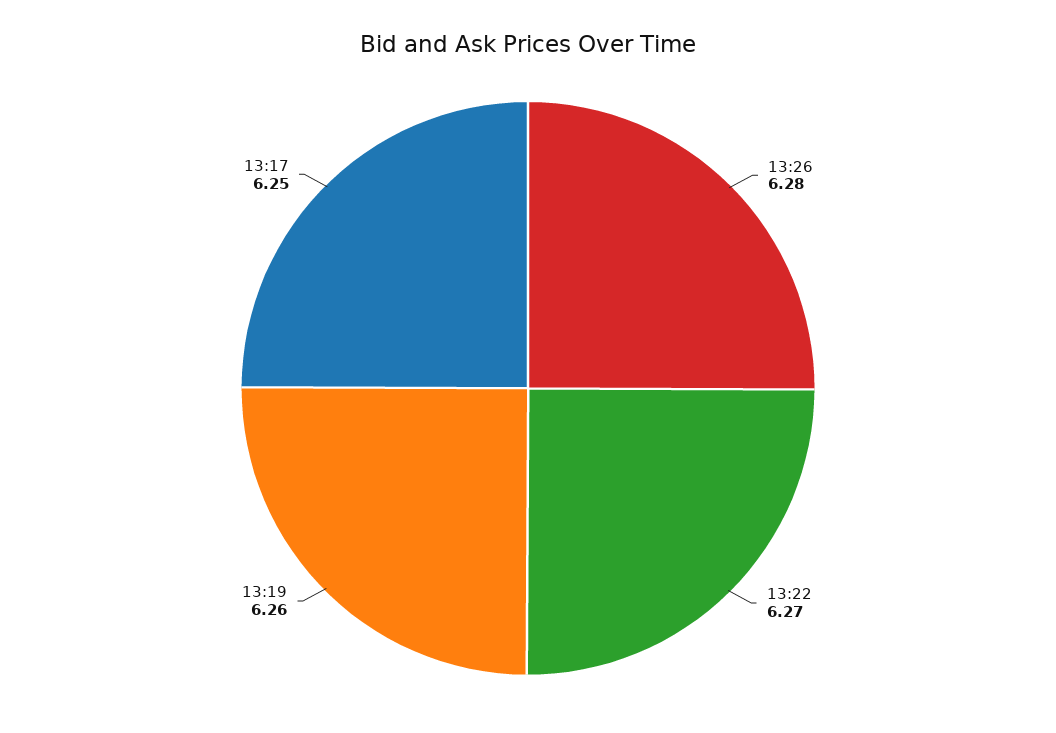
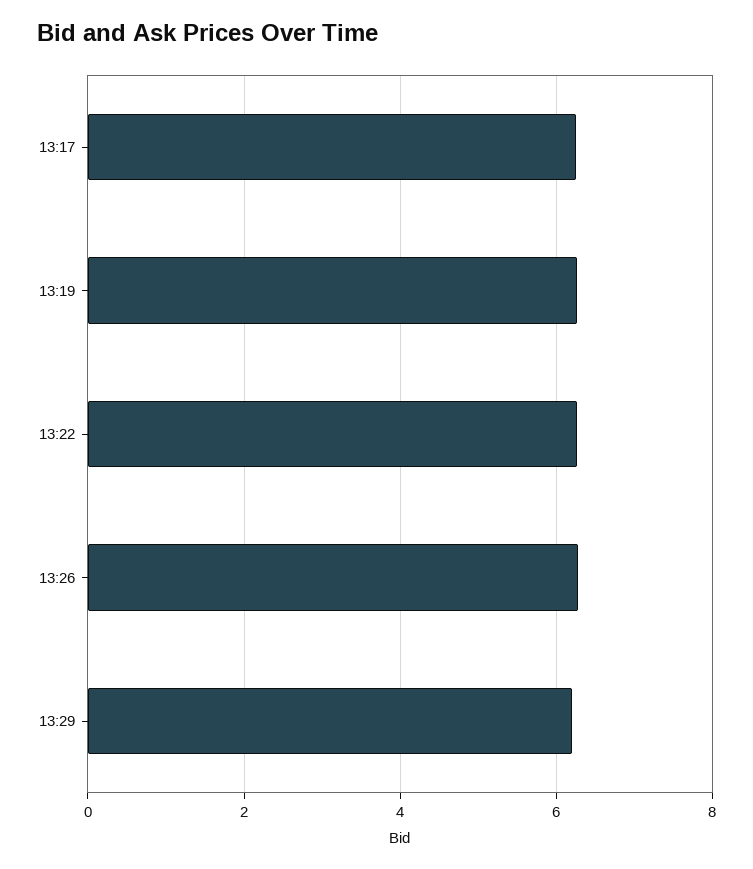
13:29: none -> 6.2

